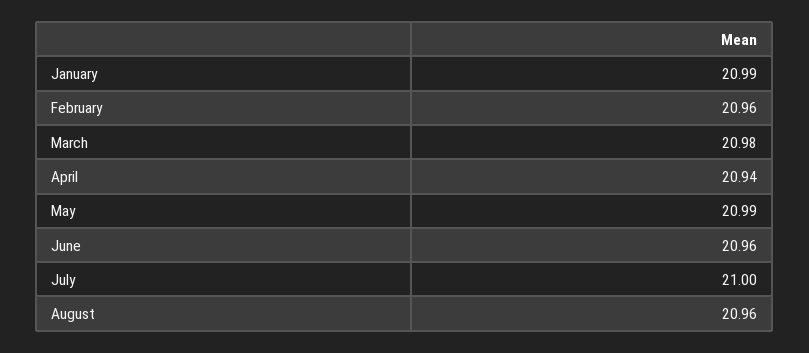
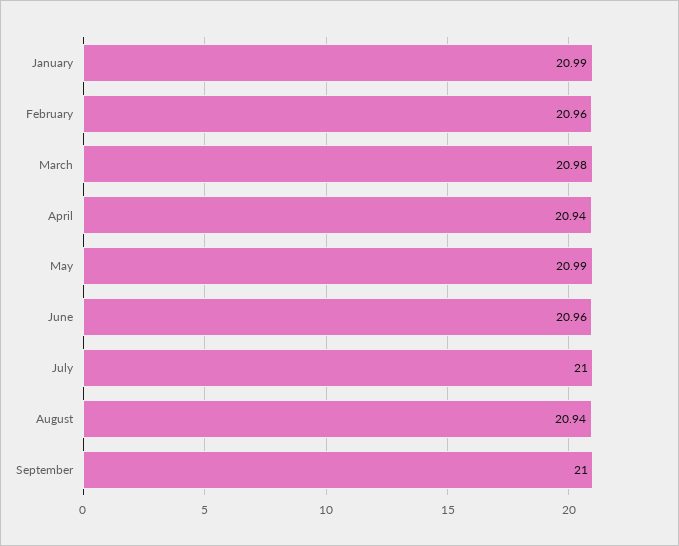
August: 20.96 -> 20.94
September: none -> 21

